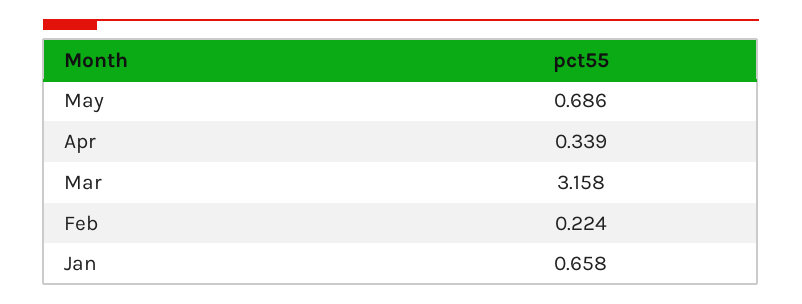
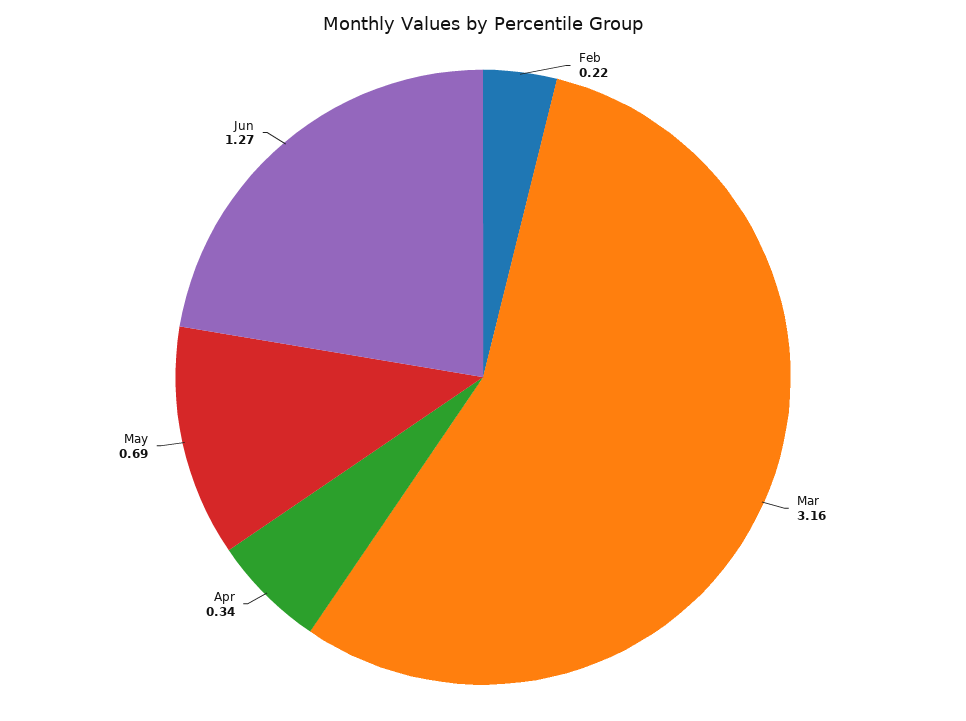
Jan: 0.658 -> none
Jun: none -> 1.27

